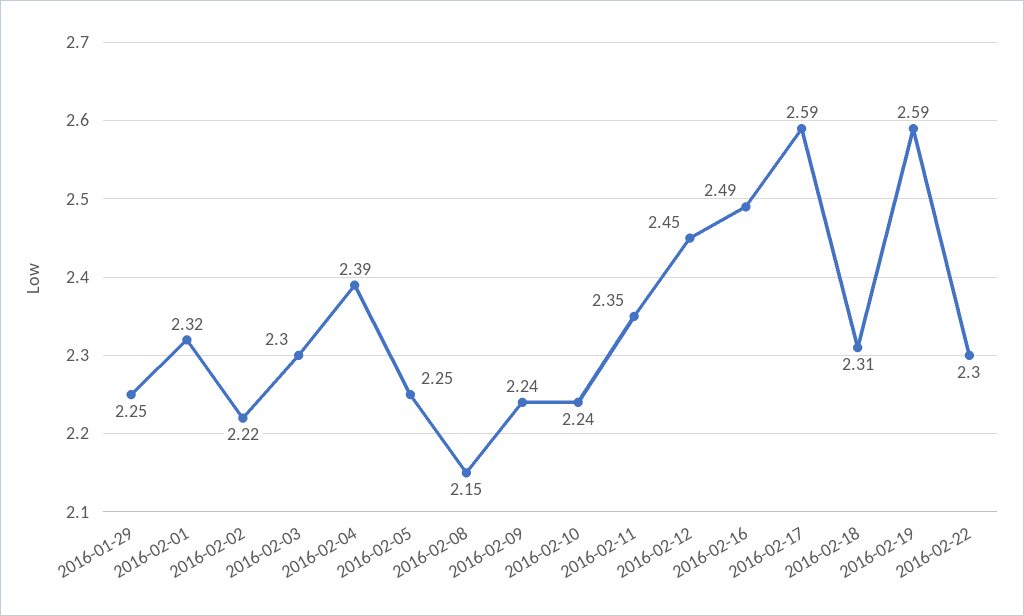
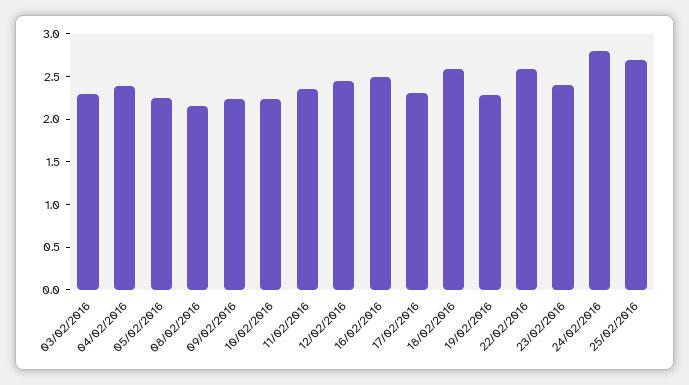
2016-01-29: 2.25 -> none
2016-02-01: 2.32 -> none
2016-02-02: 2.22 -> none
2016-02-17: 2.59 -> 2.3
2016-02-18: 2.31 -> 2.6
2016-02-19: 2.59 -> 2.3
2016-02-22: 2.3 -> 2.6
23/02/2016: none -> 2.4
24/02/2016: none -> 2.8
25/02/2016: none -> 2.7

